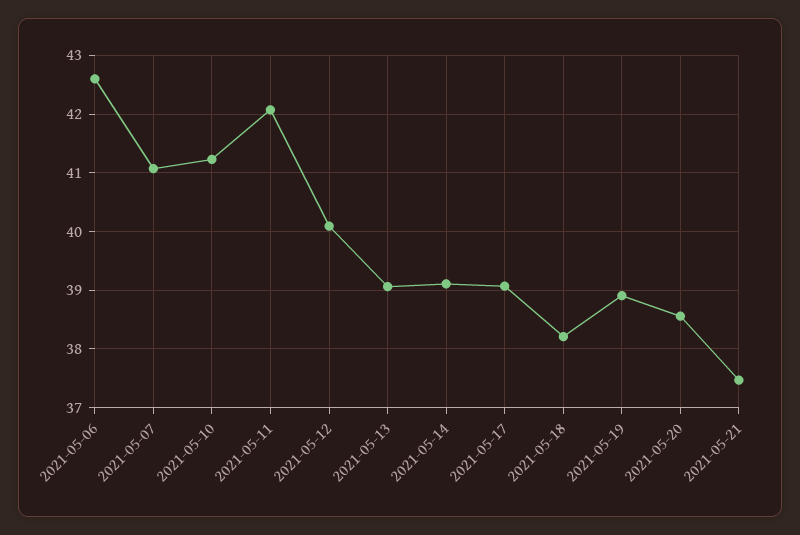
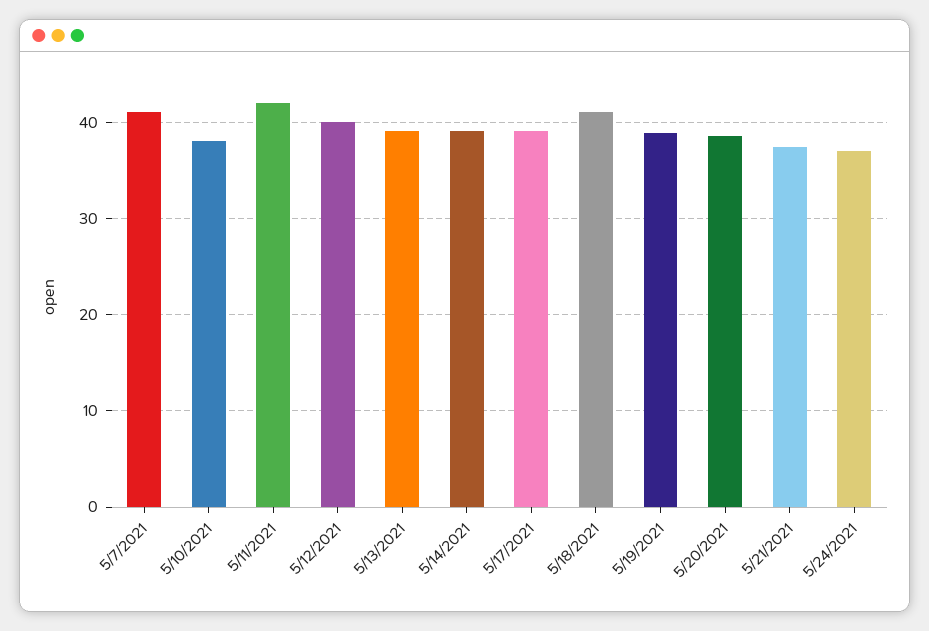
2021-05-06: 42.6 -> none
2021-05-10: 41.2 -> 38
2021-05-18: 38.2 -> 41
5/24/2021: none -> 37

